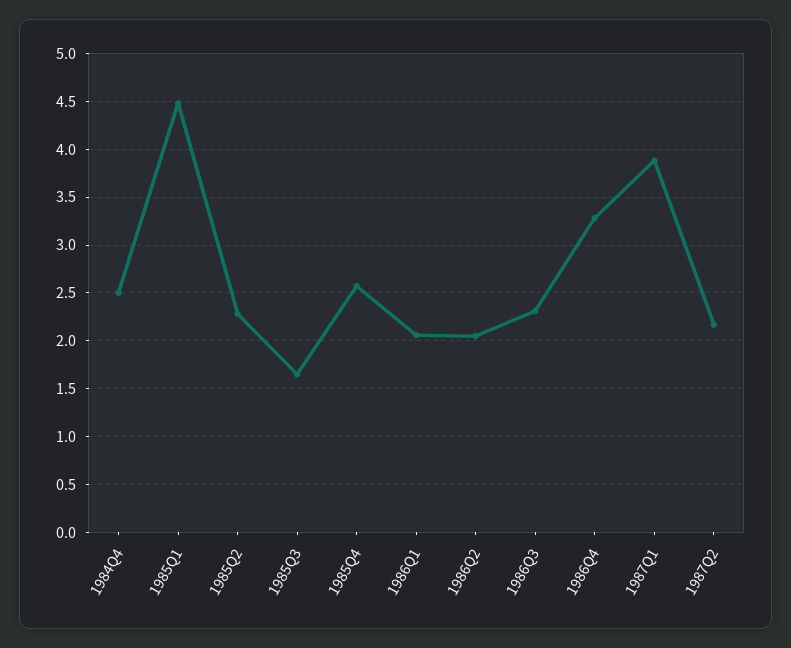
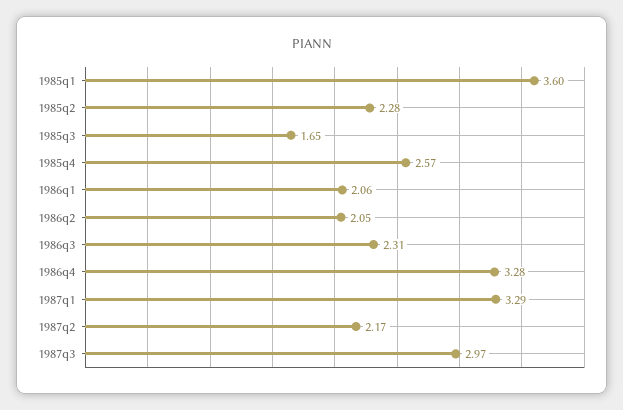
1984Q4: 2.5 -> none
1985Q1: 4.5 -> 3.6
1987Q1: 3.9 -> 3.29
1987q3: none -> 2.97

